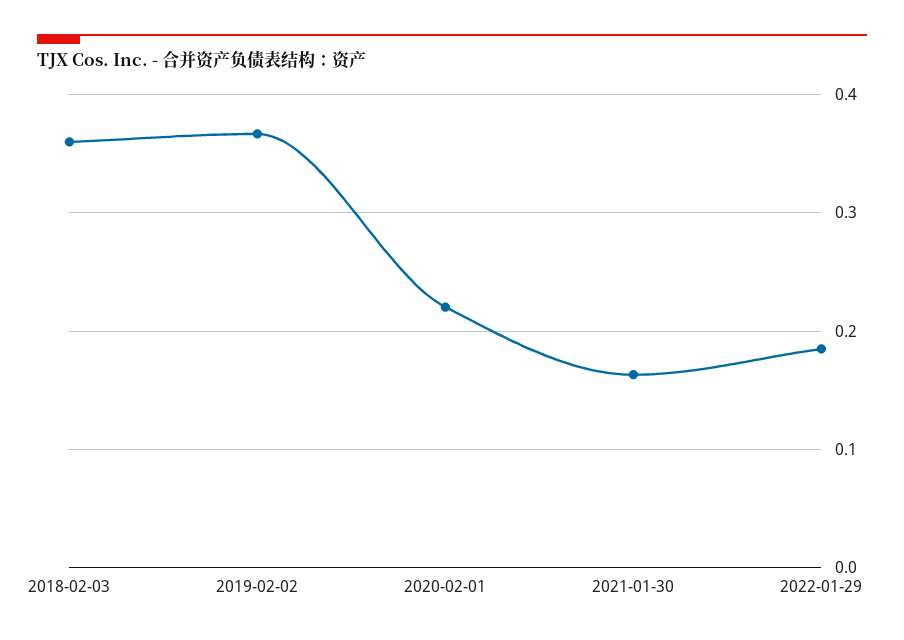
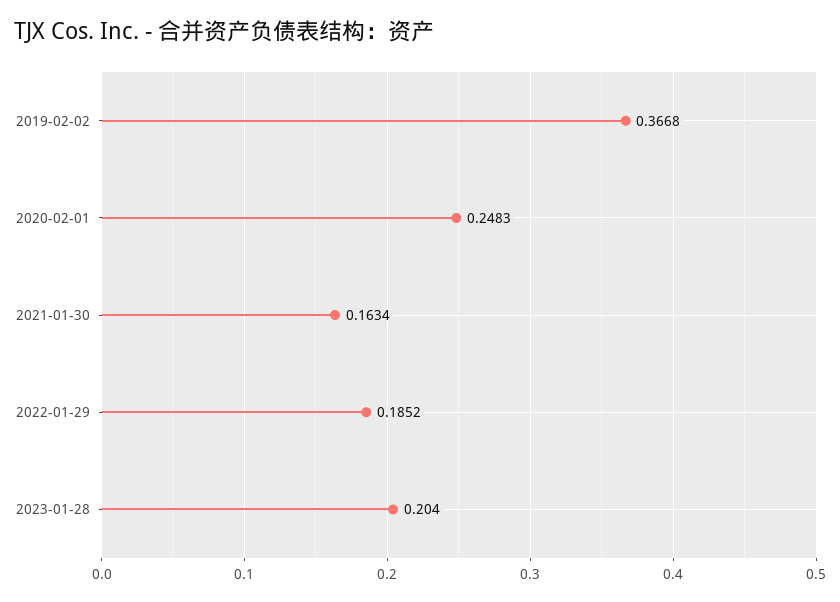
2018-02-03: 0.36 -> none
2020-02-01: 0.22 -> 0.2483
2023-01-28: none -> 0.204

